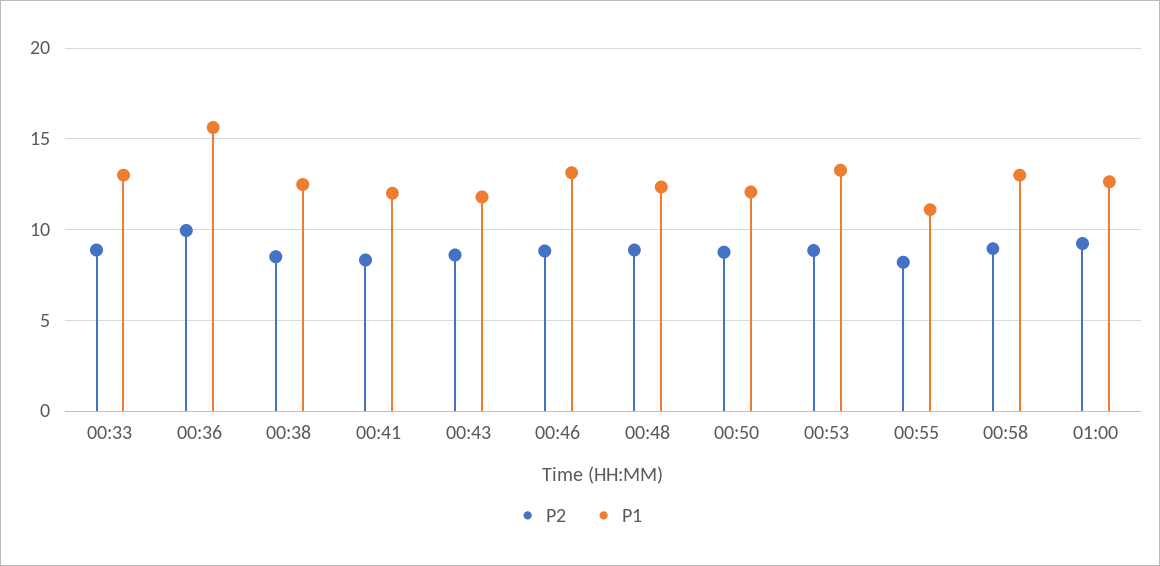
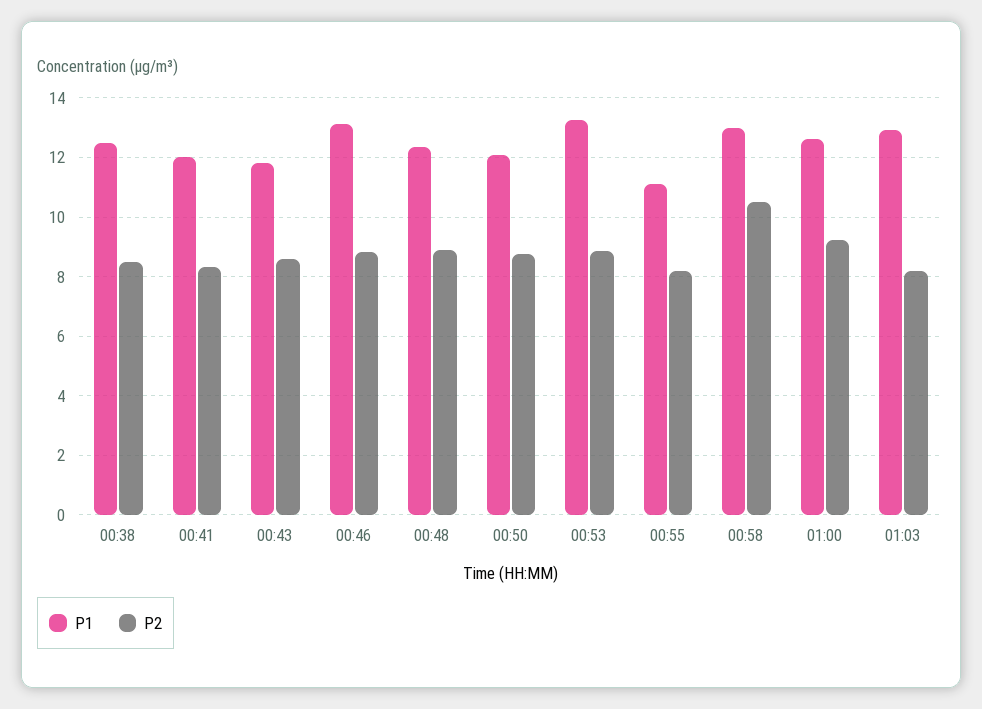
P2, 00:33: 9 -> none
P1, 00:33: 13 -> none
P2, 00:36: 10 -> none
P1, 00:36: 15.5 -> none
P2, 00:58: 9 -> 10.5
P1, 01:03: none -> 13
P2, 01:03: none -> 8.25

